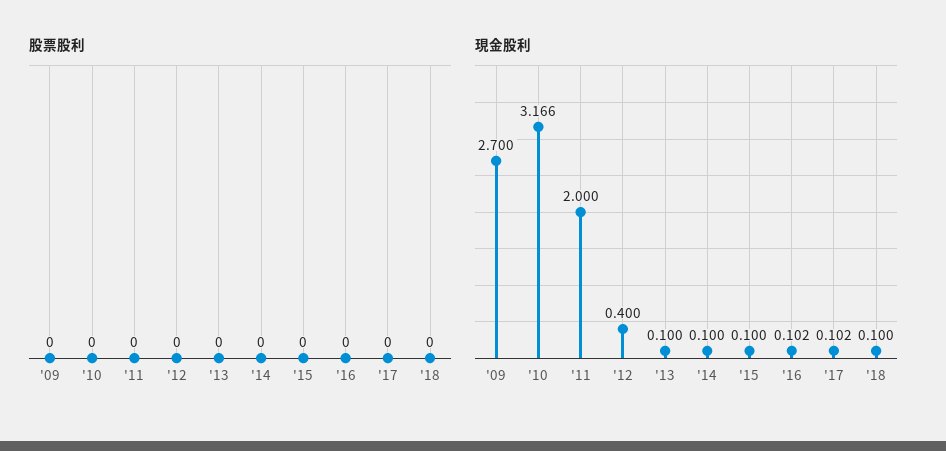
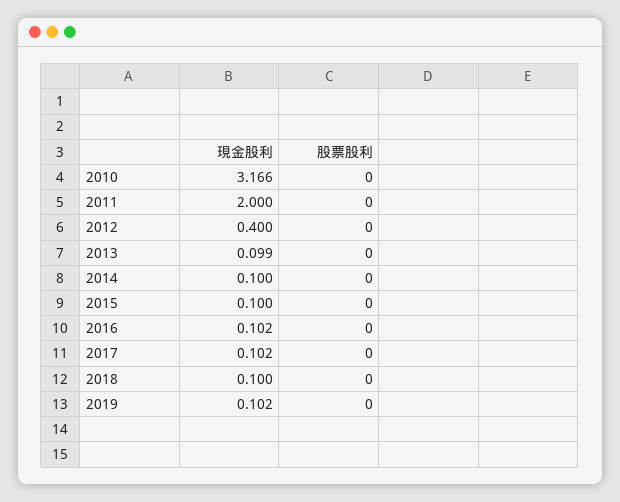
股票股利, '09: 0 -> none
現金股利, '09: 2.7 -> none
現金股利, '13: 0.1 -> 0.099
現金股利, 2019: none -> 0.102
股票股利, 2019: none -> 0

